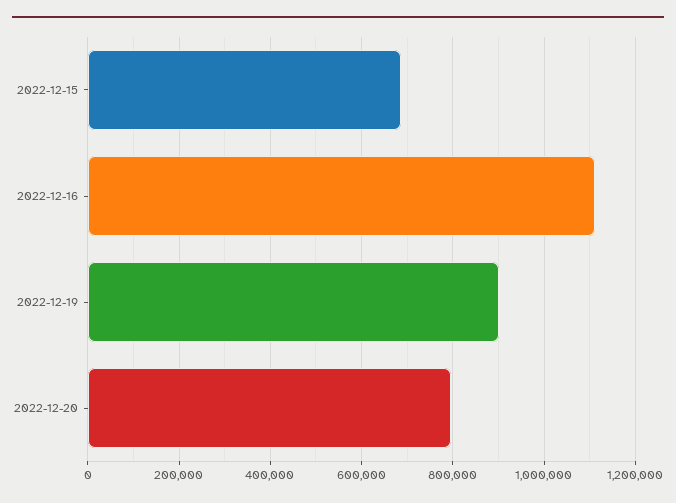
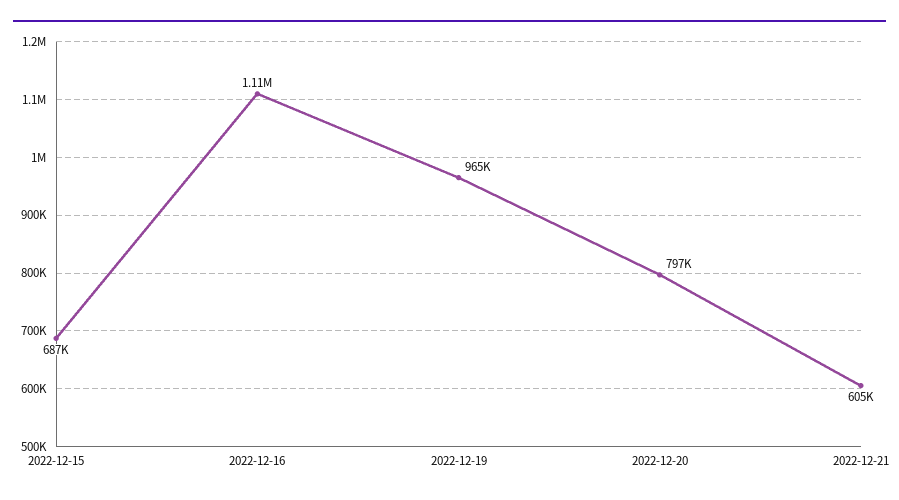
2022-12-19: 900000 -> 965000
2022-12-21: none -> 605000

